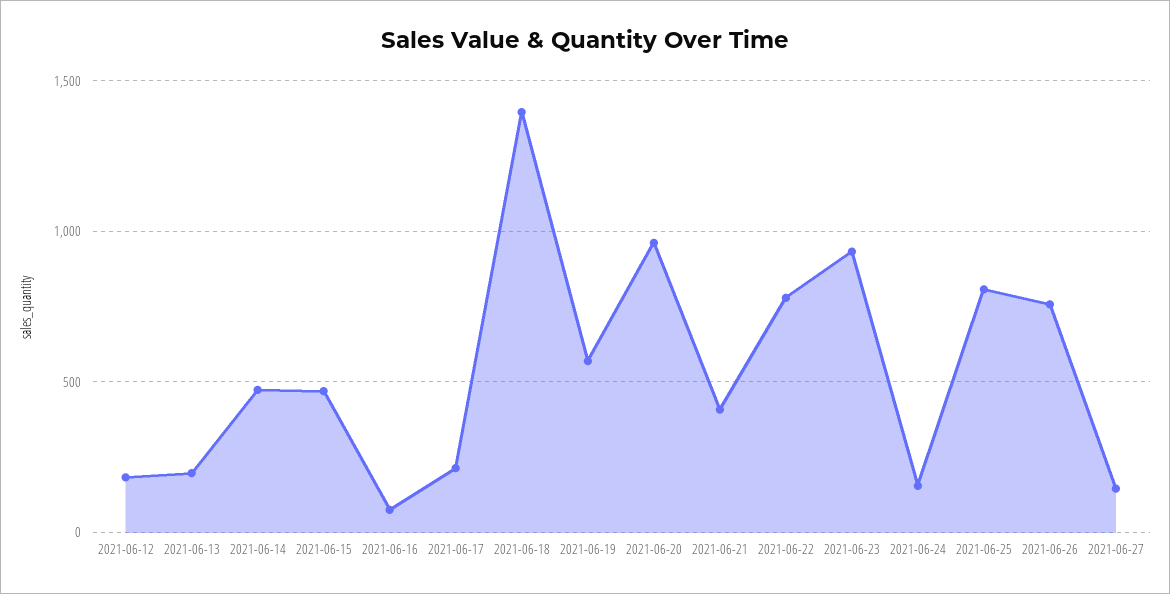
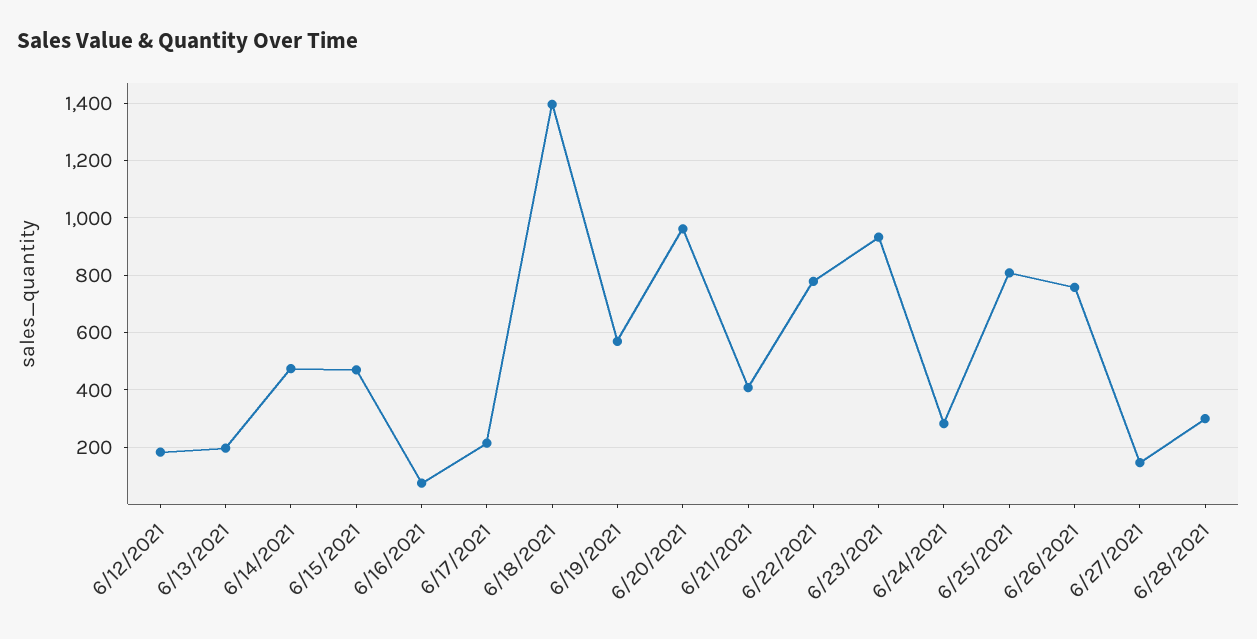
2021-06-24: 150 -> 275
6/28/2021: none -> 300

